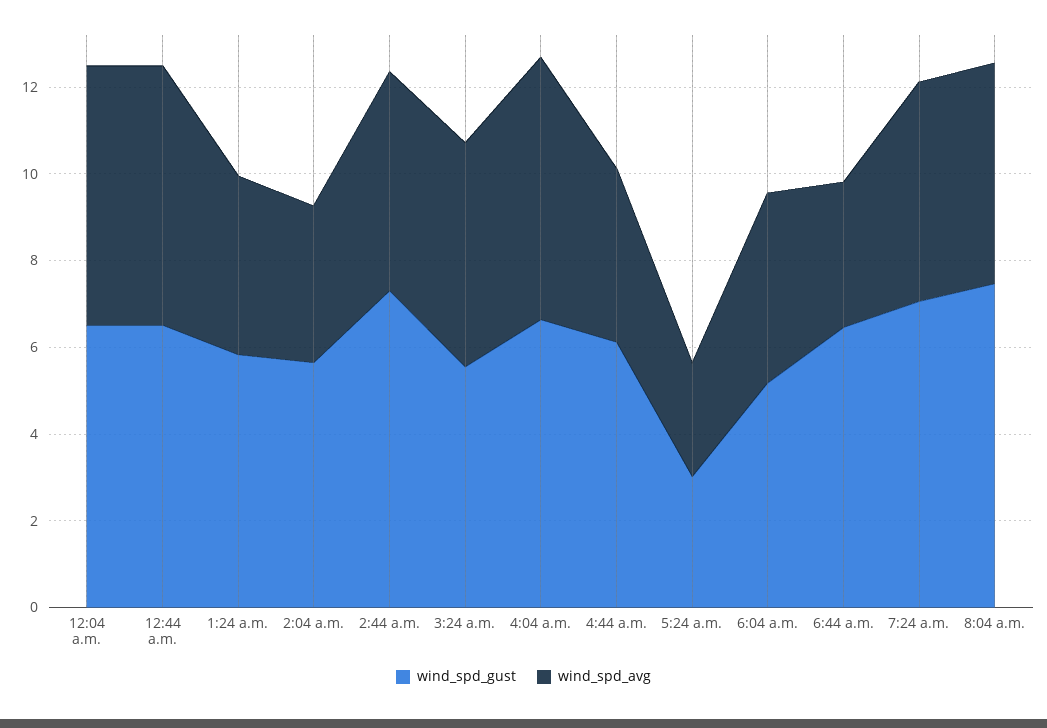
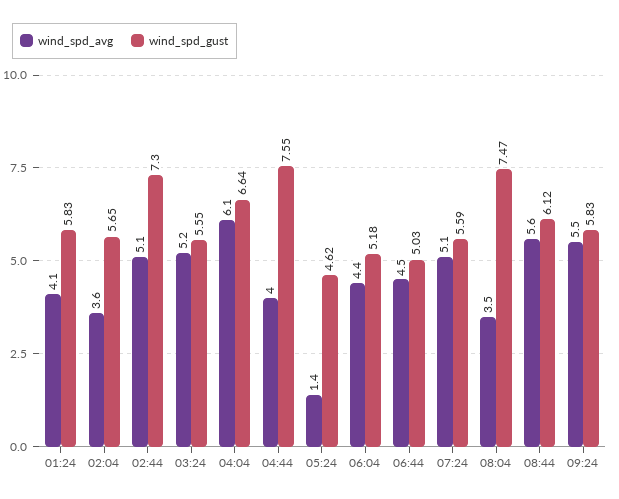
wind_spd_gust, 12:04 a.m.: 6.5 -> none
wind_spd_avg, 12:04 a.m.: 6 -> none
wind_spd_gust, 12:44 a.m.: 6.5 -> none
wind_spd_avg, 12:44 a.m.: 6 -> none
wind_spd_gust, 4:44 a.m.: 6 -> 7.55
wind_spd_gust, 5:24 a.m.: 3 -> 4.62
wind_spd_avg, 5:24 a.m.: 2.5 -> 1.4
wind_spd_gust, 6:44 a.m.: 6.5 -> 5.03
wind_spd_avg, 6:44 a.m.: 3.5 -> 4.5
wind_spd_gust, 7:24 a.m.: 7 -> 5.59
wind_spd_avg, 8:04 a.m.: 5 -> 3.5
wind_spd_avg, 08:44: none -> 5.6
wind_spd_gust, 08:44: none -> 6.12
wind_spd_avg, 09:24: none -> 5.5
wind_spd_gust, 09:24: none -> 5.83

